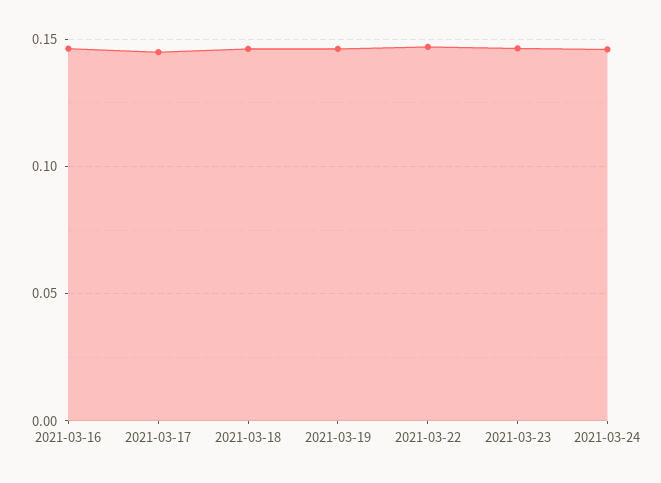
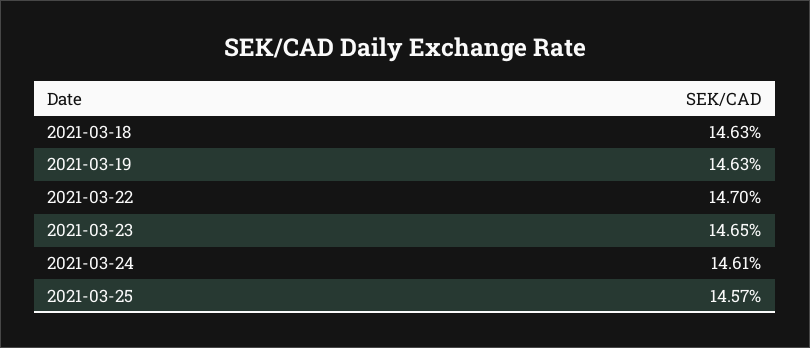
2021-03-16: 0.145 -> none
2021-03-17: 0.145 -> none
2021-03-25: none -> 0.1457

